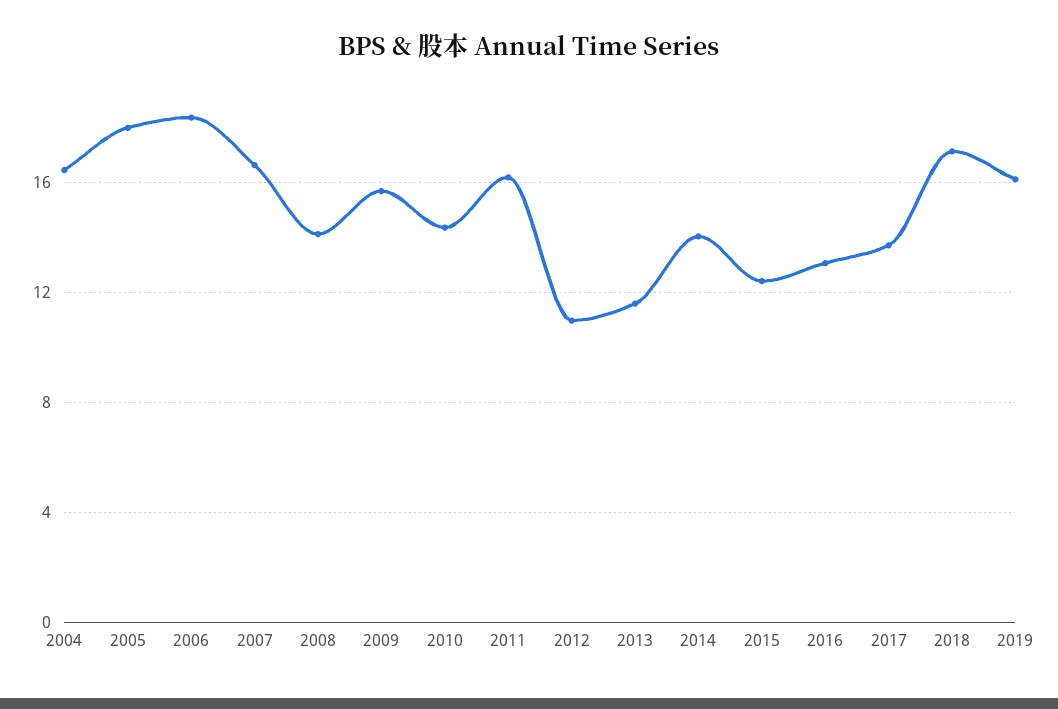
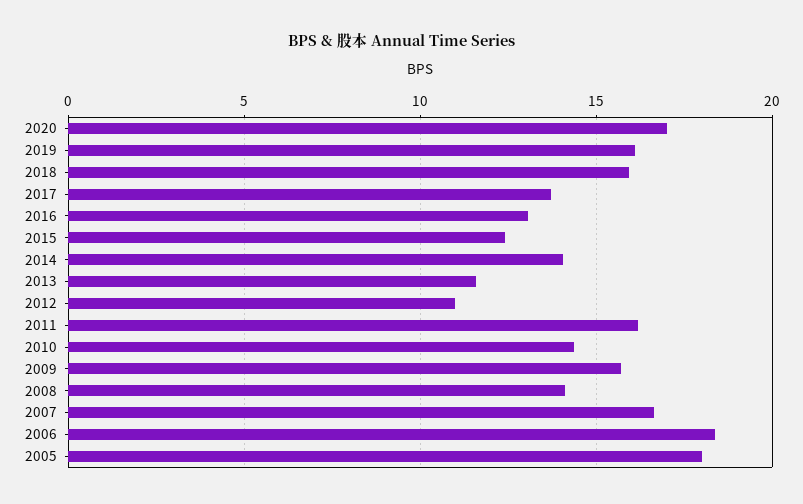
2004: 16.5 -> none
2018: 17 -> 16
2020: none -> 17

